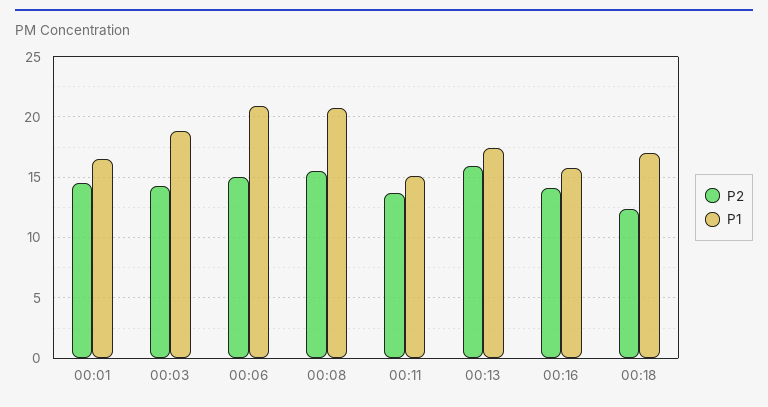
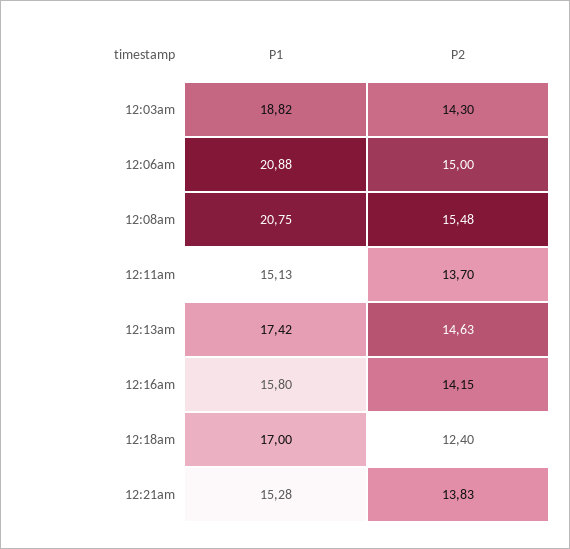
P2, 00:01: 14.5 -> none
P1, 00:01: 16.5 -> none
P2, 00:13: 16 -> 14.63
P1, 12:21am: none -> 15.28
P2, 12:21am: none -> 13.83

